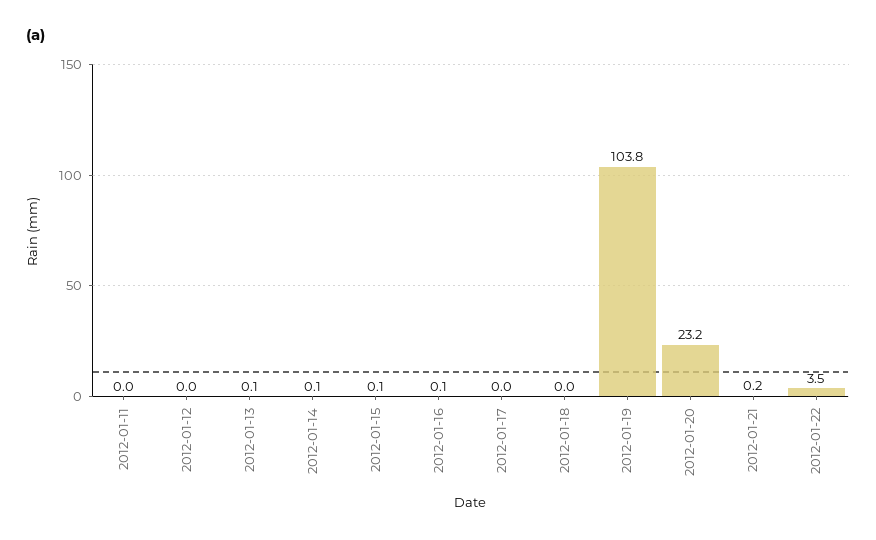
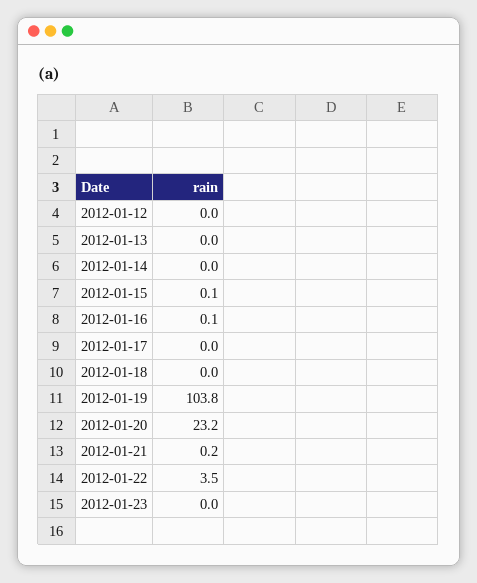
2012-01-11: 0 -> none
2012-01-13: 0.1 -> 0
2012-01-14: 0.1 -> 0
2012-01-23: none -> 0

